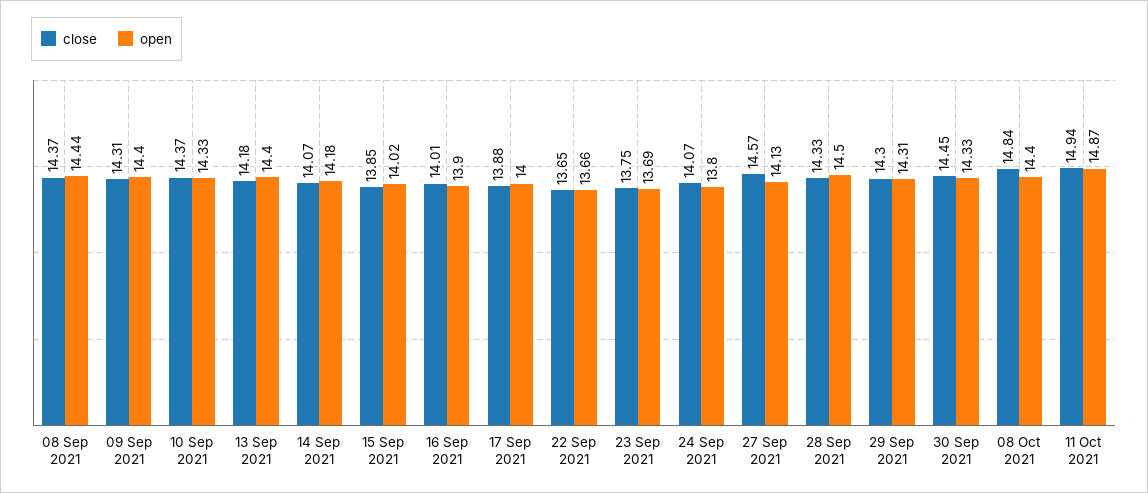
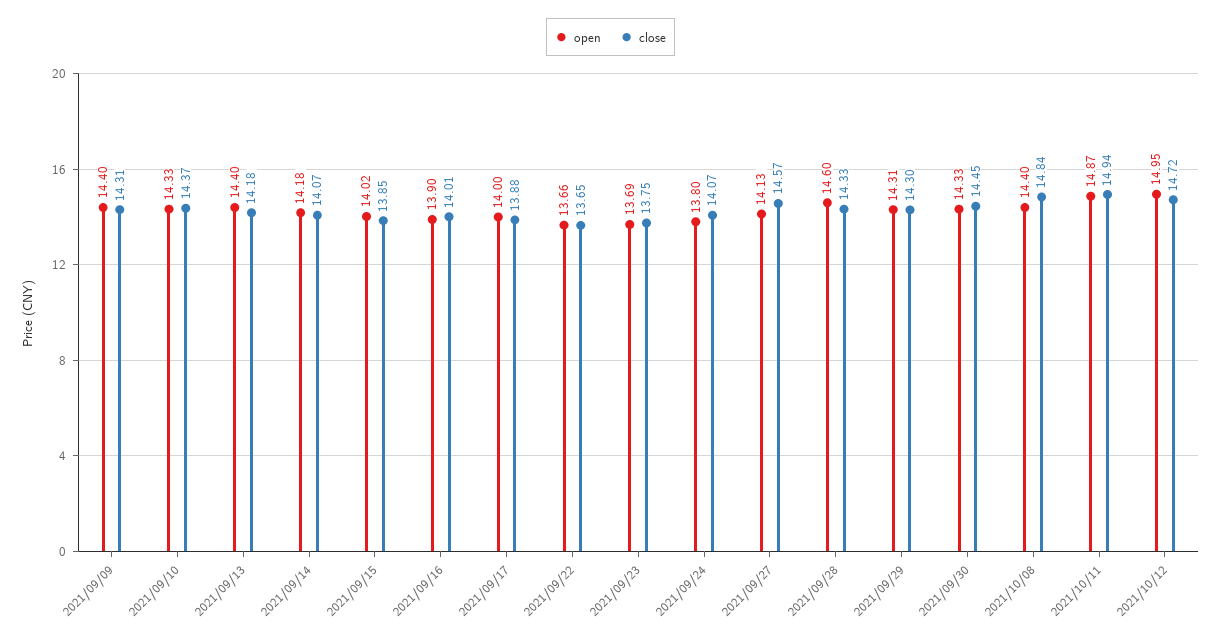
close, 08 Sep 2021: 14.37 -> none
open, 08 Sep 2021: 14.44 -> none
open, 28 Sep 2021: 14.5 -> 14.6
open, 2021/10/12: none -> 14.95
close, 2021/10/12: none -> 14.72

